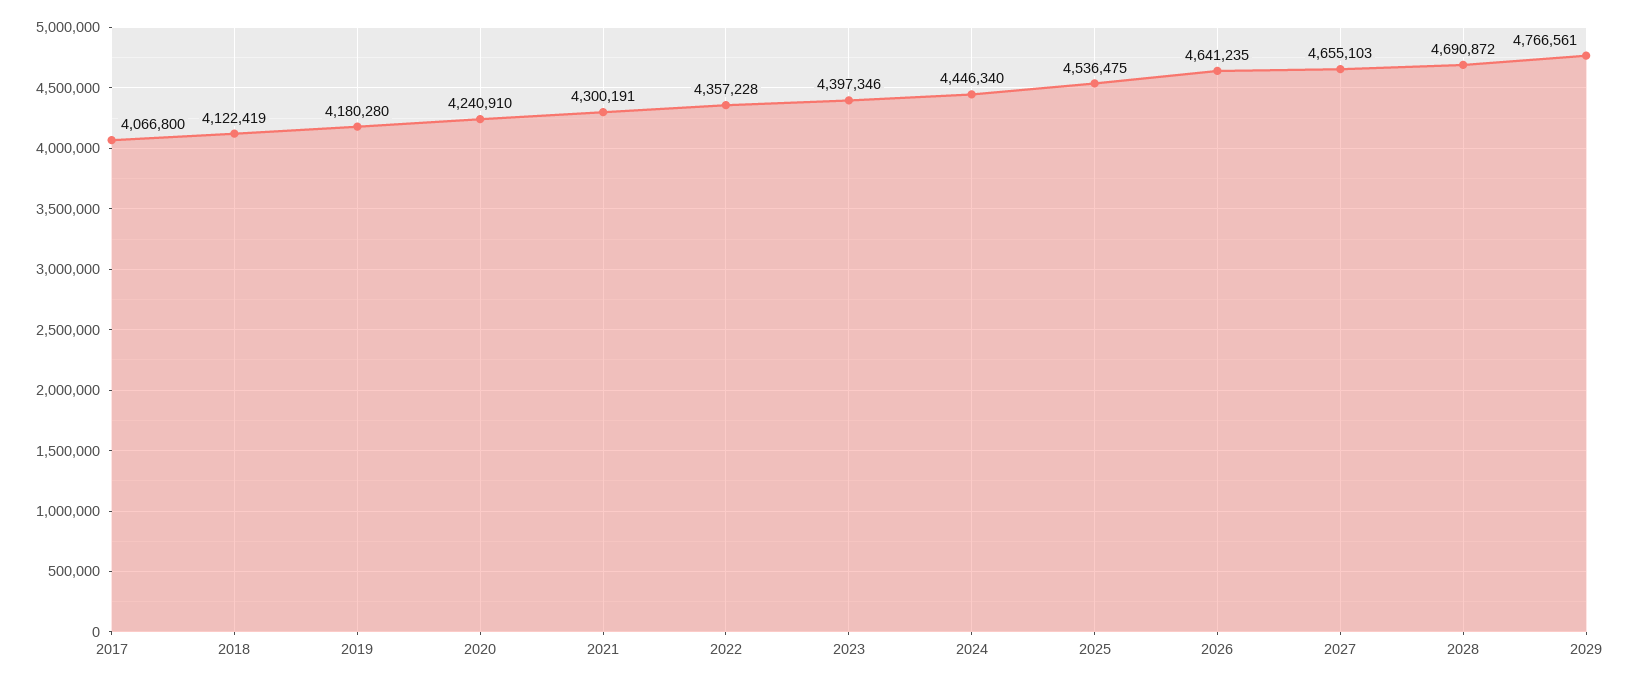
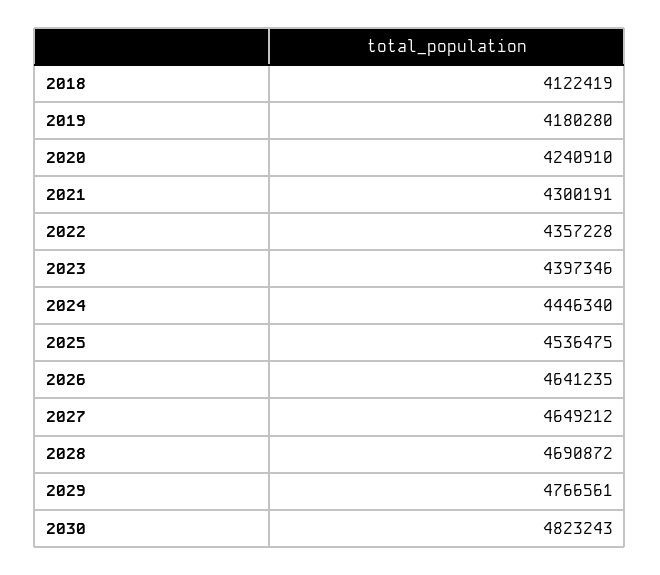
2017: 4066800 -> none
2027: 4655103 -> 4649212
2030: none -> 4823243

